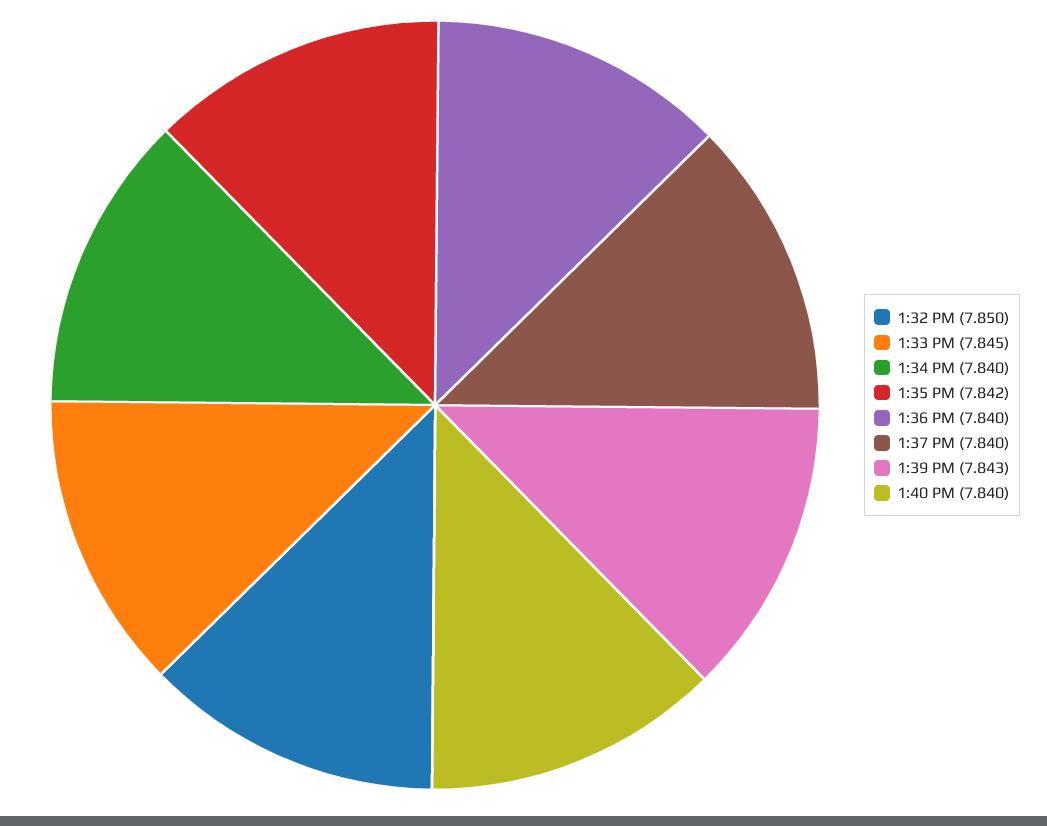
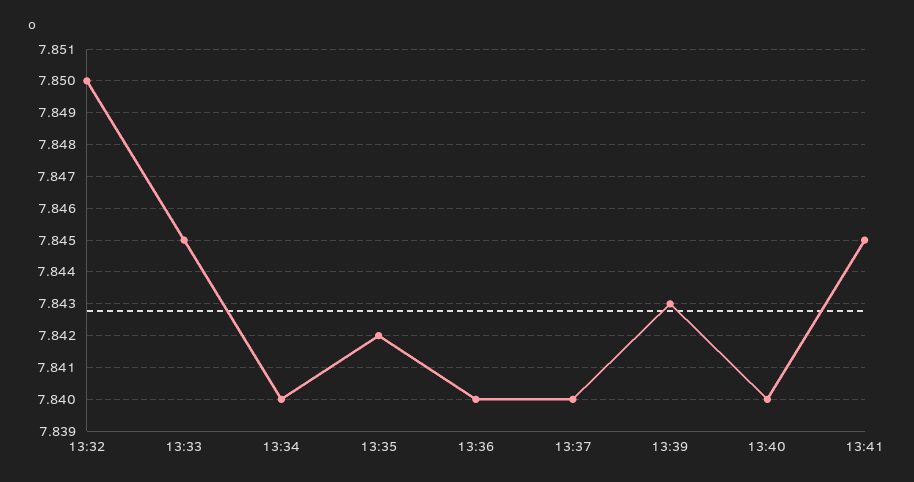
13:41: none -> 7.845

